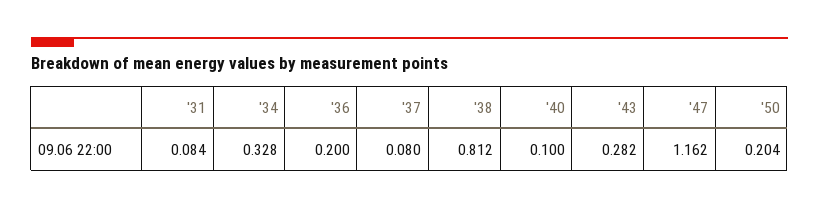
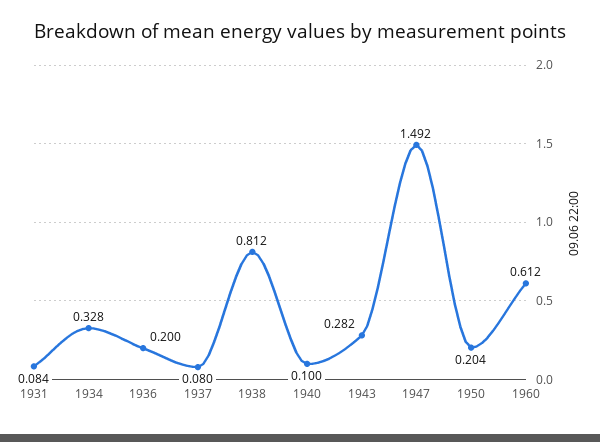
'47: 1.162 -> 1.492
1960: none -> 0.612

